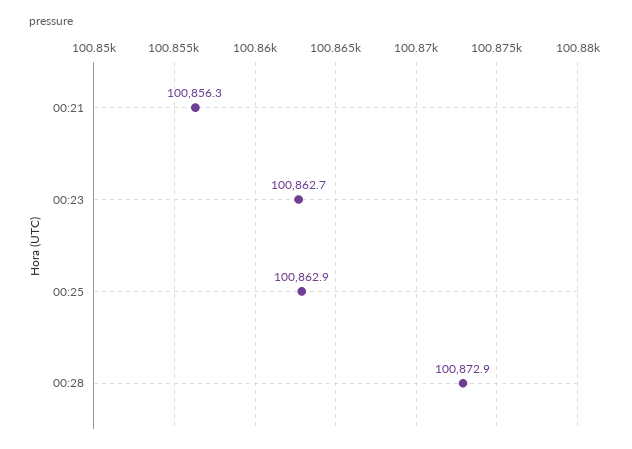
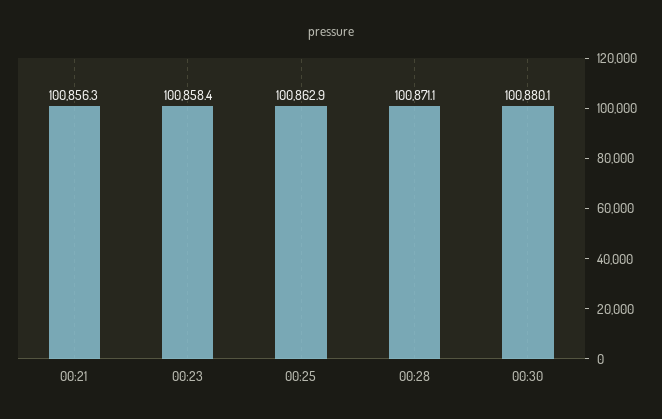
00:23: 100862.7 -> 100858.4
00:28: 100872.9 -> 100871.1
00:30: none -> 100880.1

